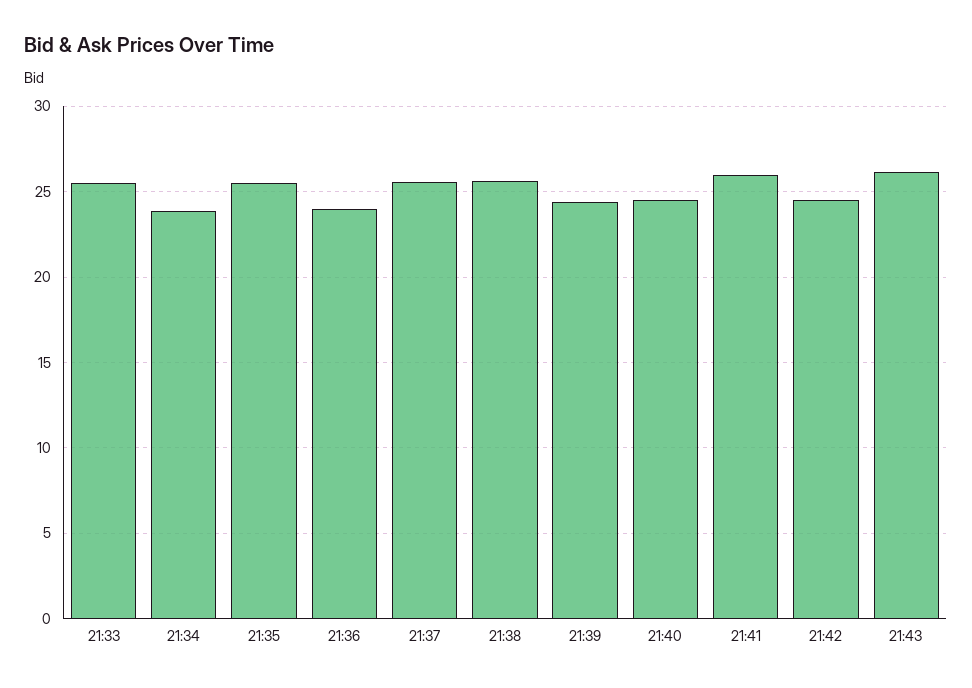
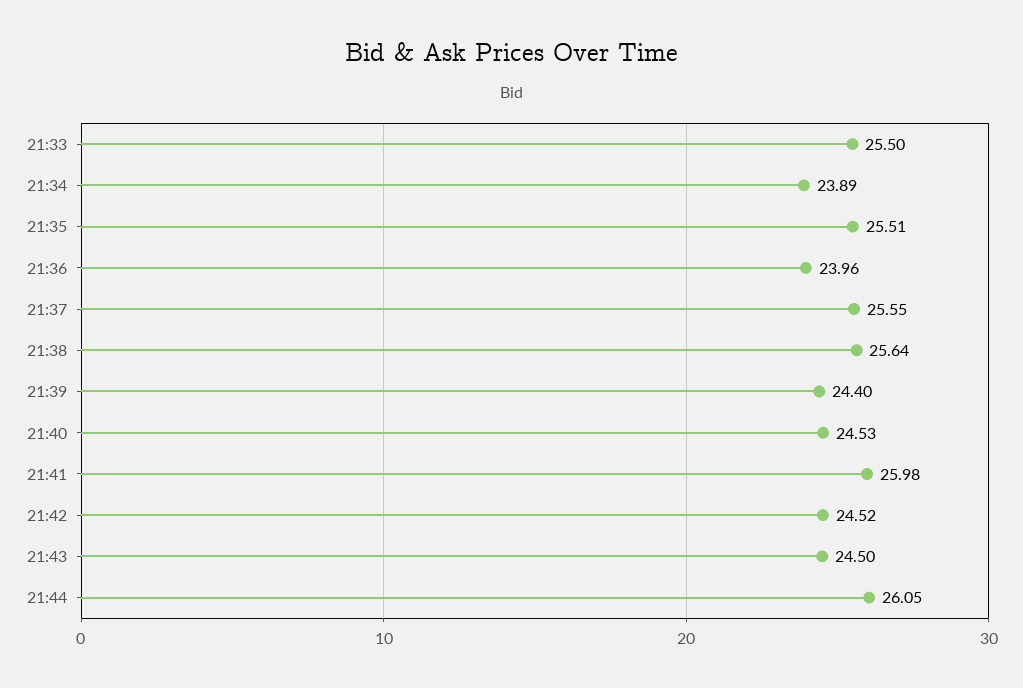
21:43: 26 -> 24.5
21:44: none -> 26.05

